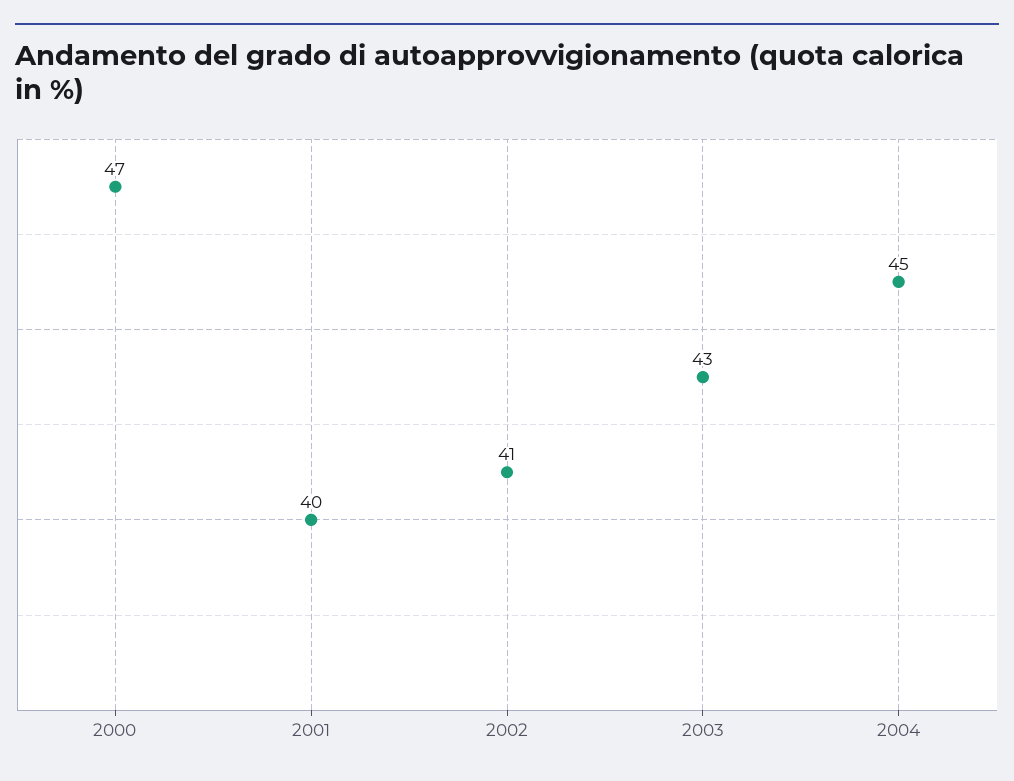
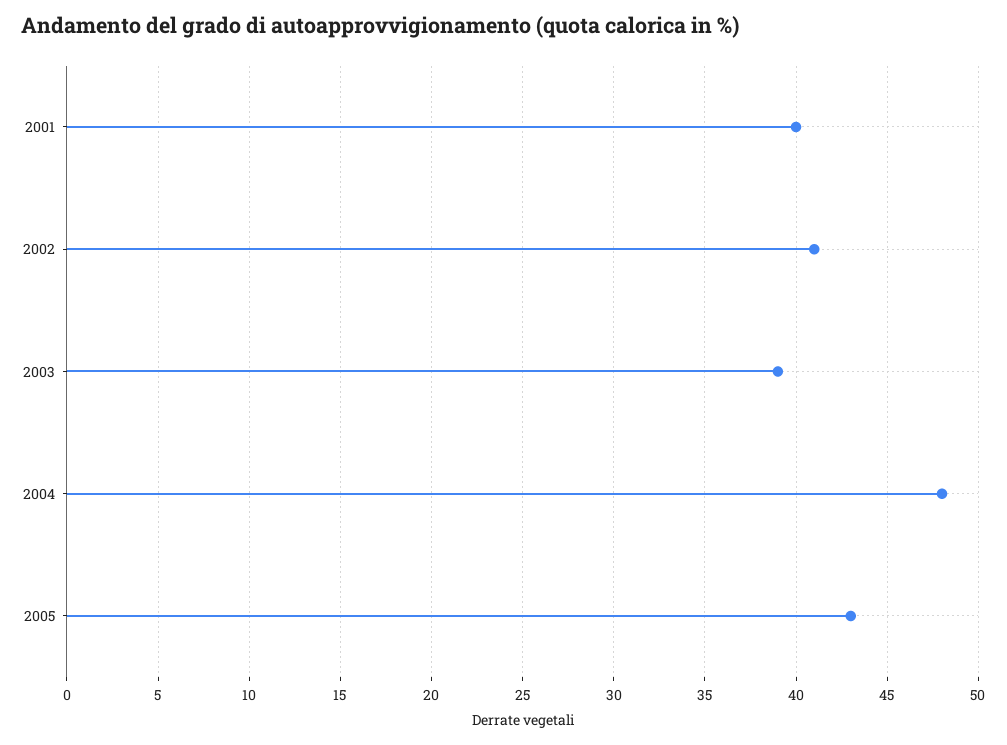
2000: 47 -> none
2003: 43 -> 39
2004: 45 -> 48
2005: none -> 43

